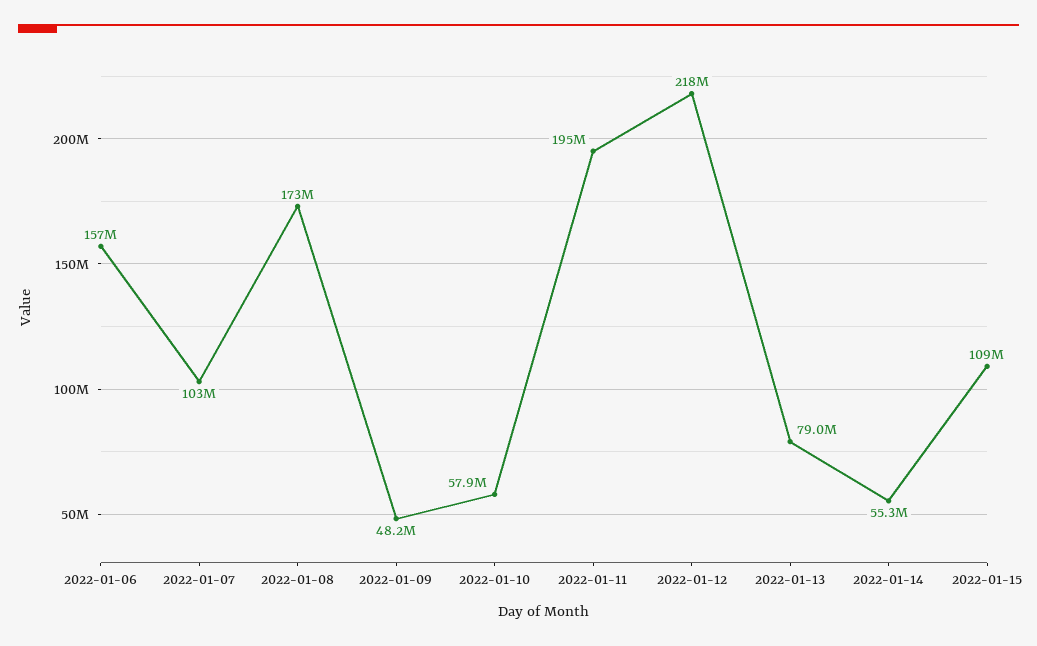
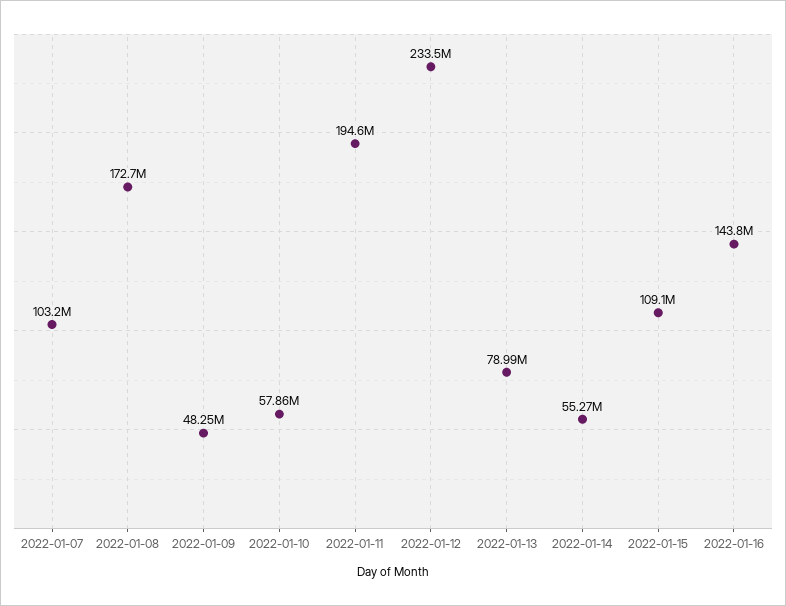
2022-01-06: 157000000 -> none
2022-01-12: 218000000 -> 233500000
2022-01-16: none -> 143800000

